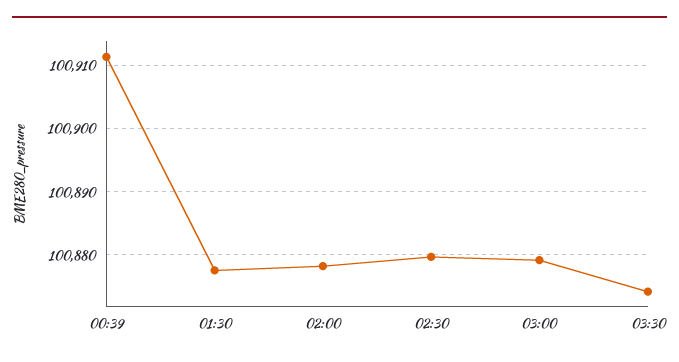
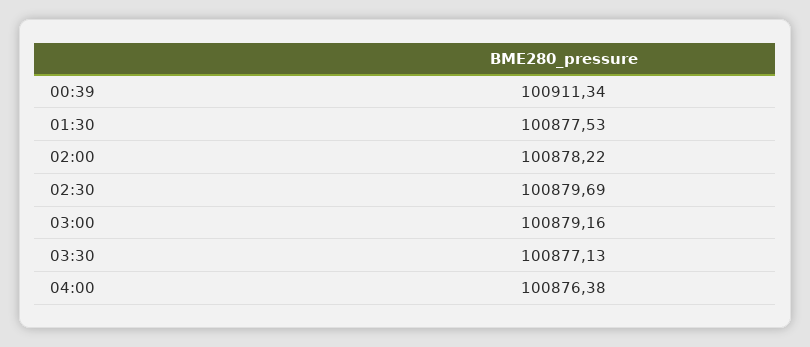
03:30: 100874 -> 100877.13
04:00: none -> 100876.38

